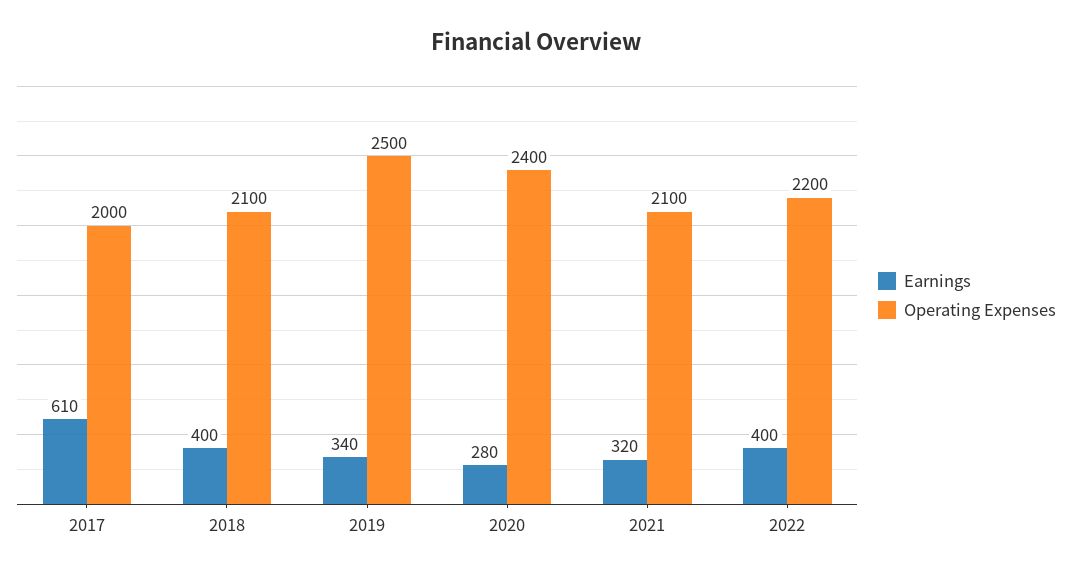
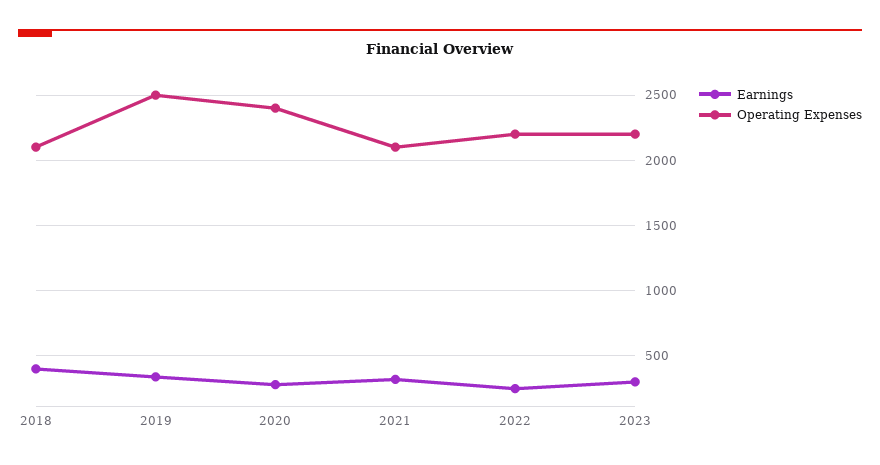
Earnings, 2017: 610 -> none
Operating Expenses, 2017: 2000 -> none
Earnings, 2022: 400 -> 250
Earnings, 2023: none -> 300
Operating Expenses, 2023: none -> 2200

